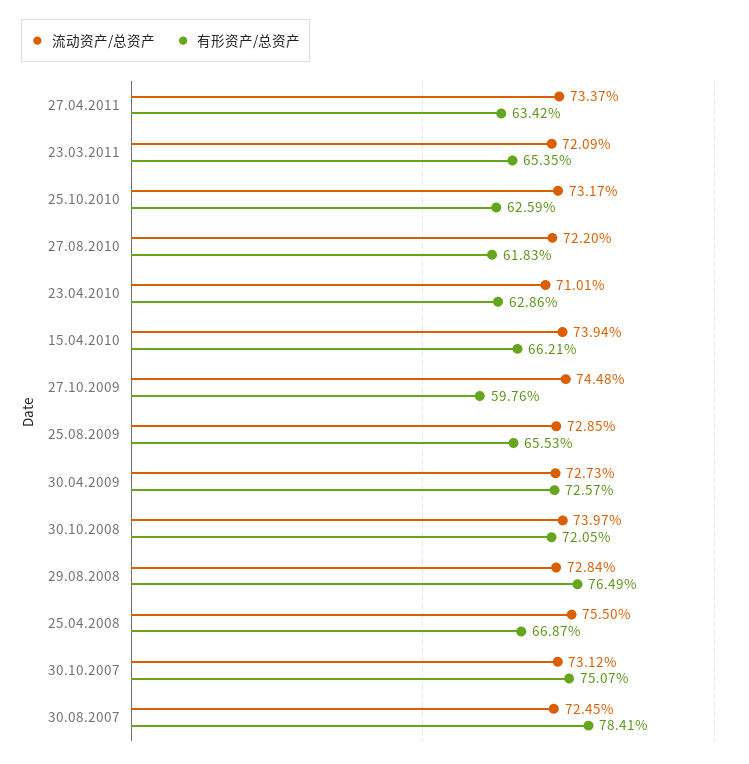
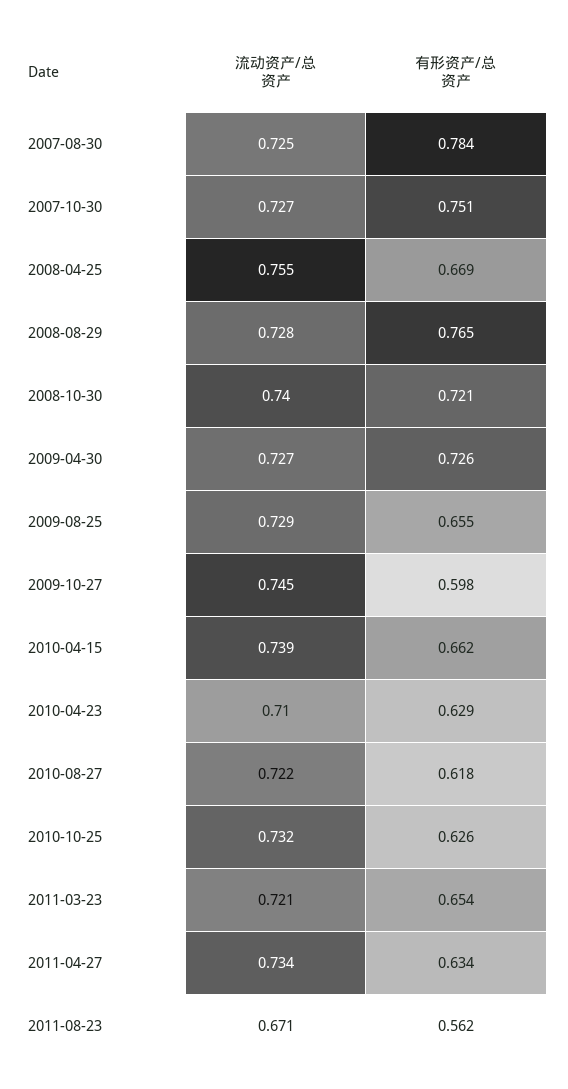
流动资产/总资产, 30.10.2007: 0.7312 -> 0.727
流动资产/总资产, 2011-08-23: none -> 0.671
有形资产/总资产, 2011-08-23: none -> 0.562

